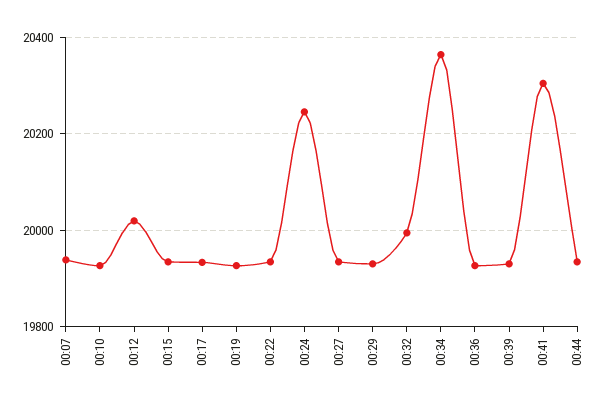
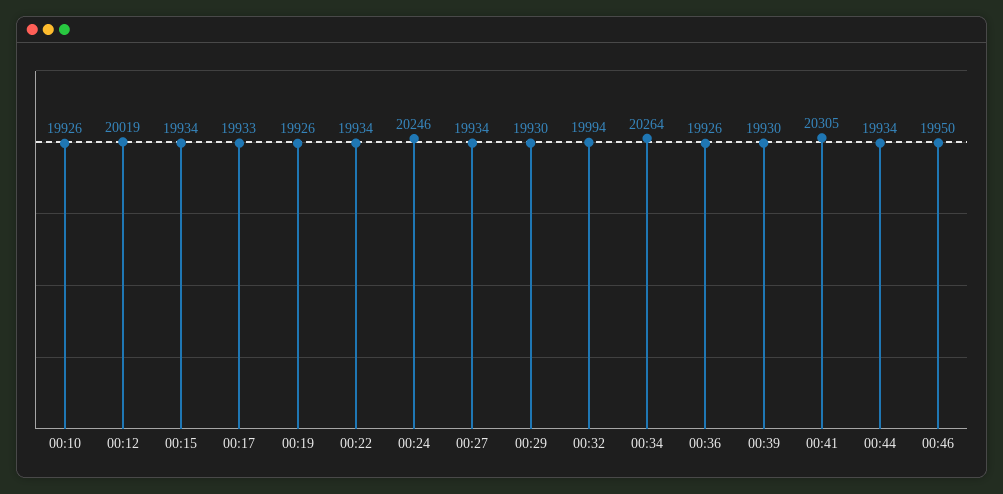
00:07: 19940 -> none
00:34: 20360 -> 20264
00:46: none -> 19950

